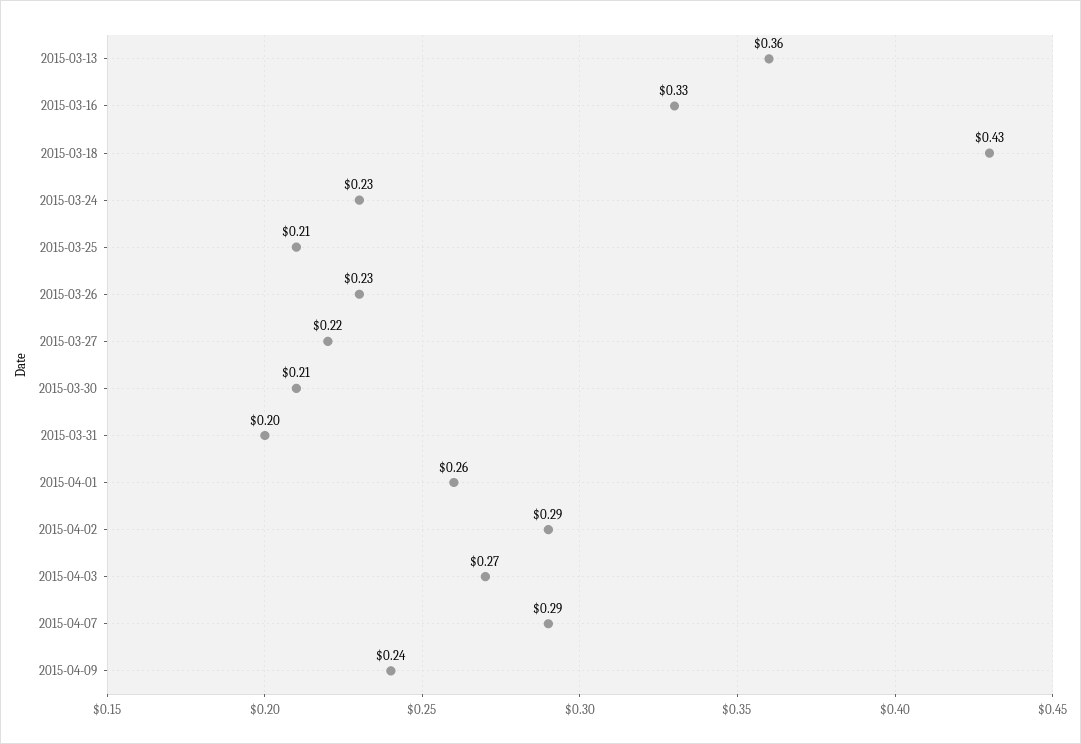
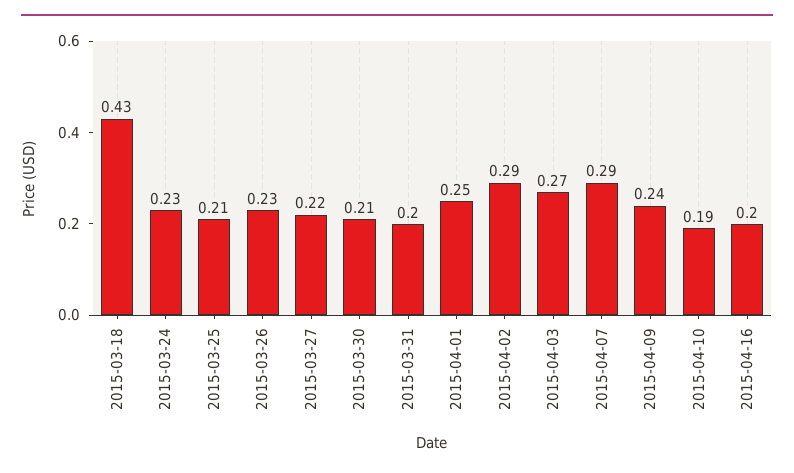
2015-03-13: 0.36 -> none
2015-03-16: 0.33 -> none
2015-04-01: 0.26 -> 0.25
2015-04-10: none -> 0.19
2015-04-16: none -> 0.2

